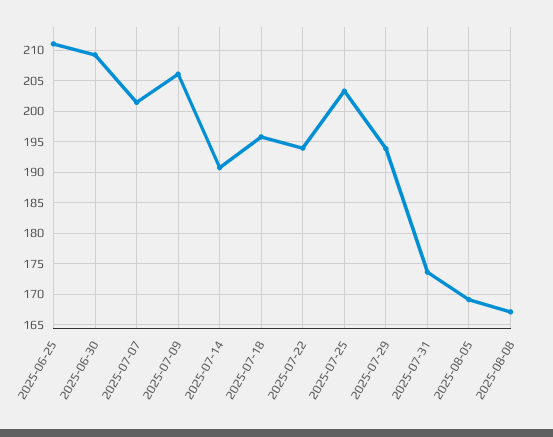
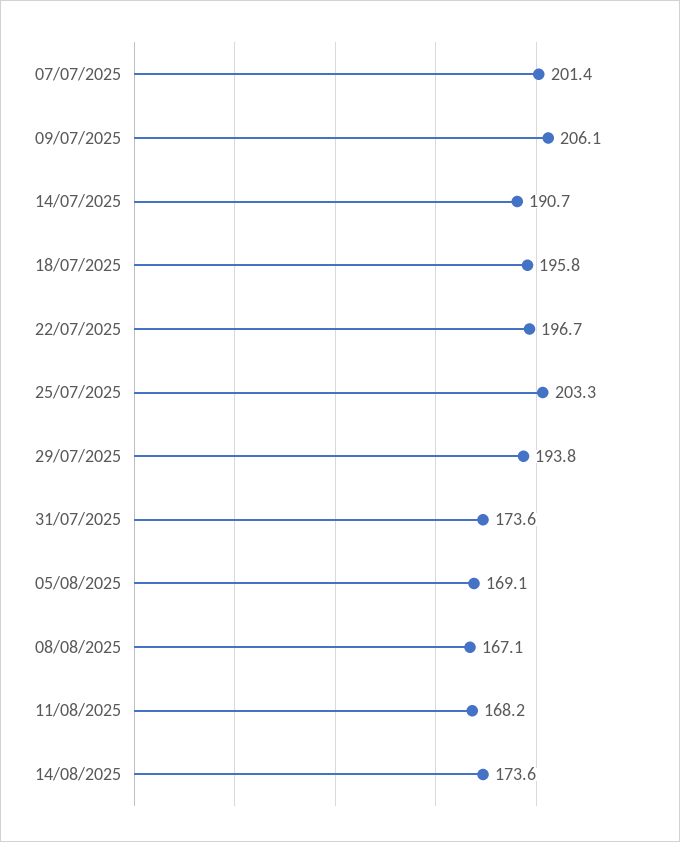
2025-06-25: 211 -> none
2025-06-30: 209 -> none
2025-07-22: 194 -> 196.7
11/08/2025: none -> 168.2
14/08/2025: none -> 173.6

